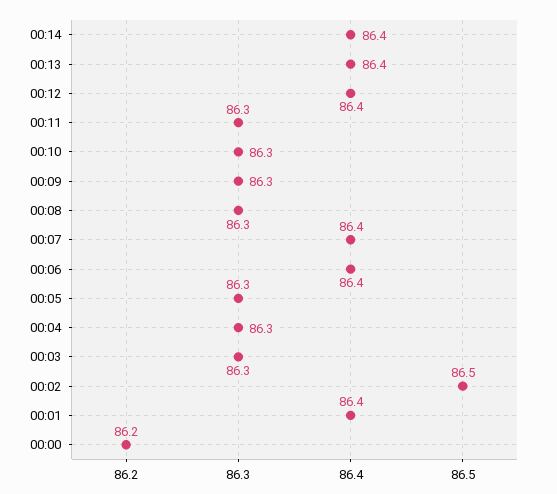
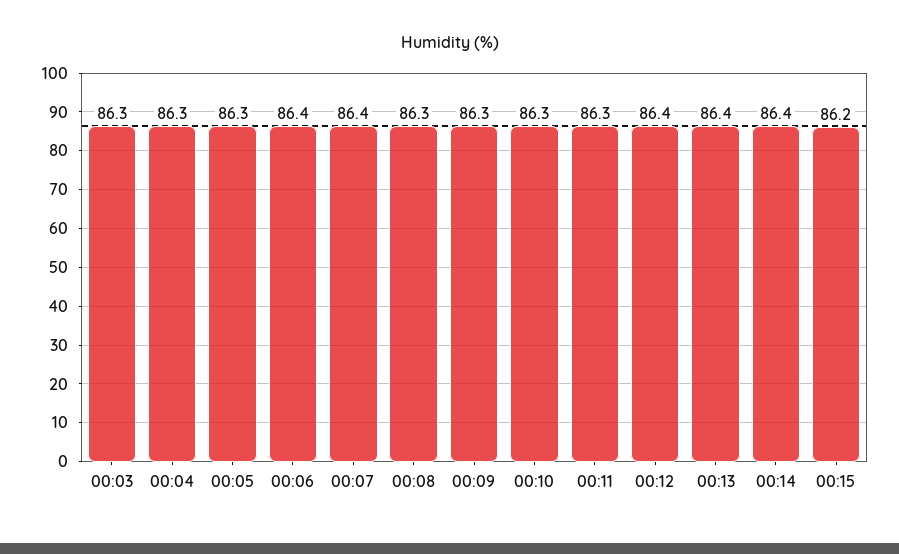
00:02: 86.5 -> none
00:01: 86.4 -> none
00:00: 86.2 -> none
00:15: none -> 86.2

